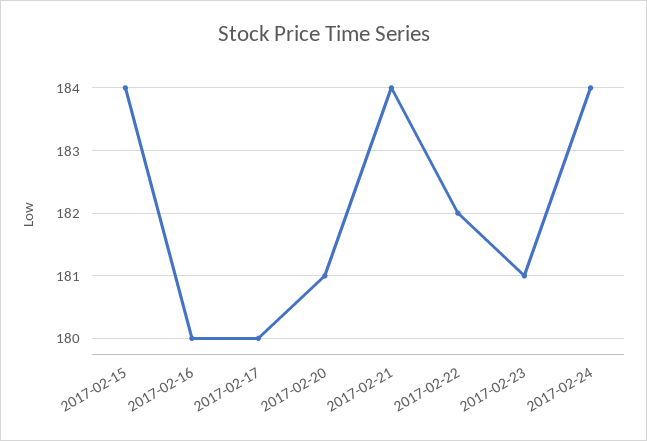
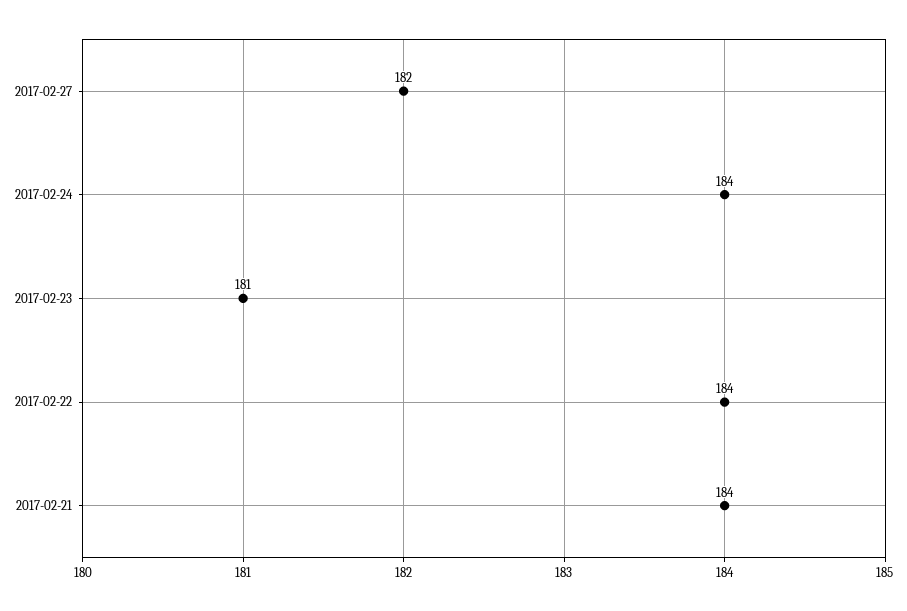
2017-02-15: 184 -> none
2017-02-16: 180 -> none
2017-02-17: 180 -> none
2017-02-20: 181 -> none
2017-02-22: 182 -> 184
2017-02-27: none -> 182

